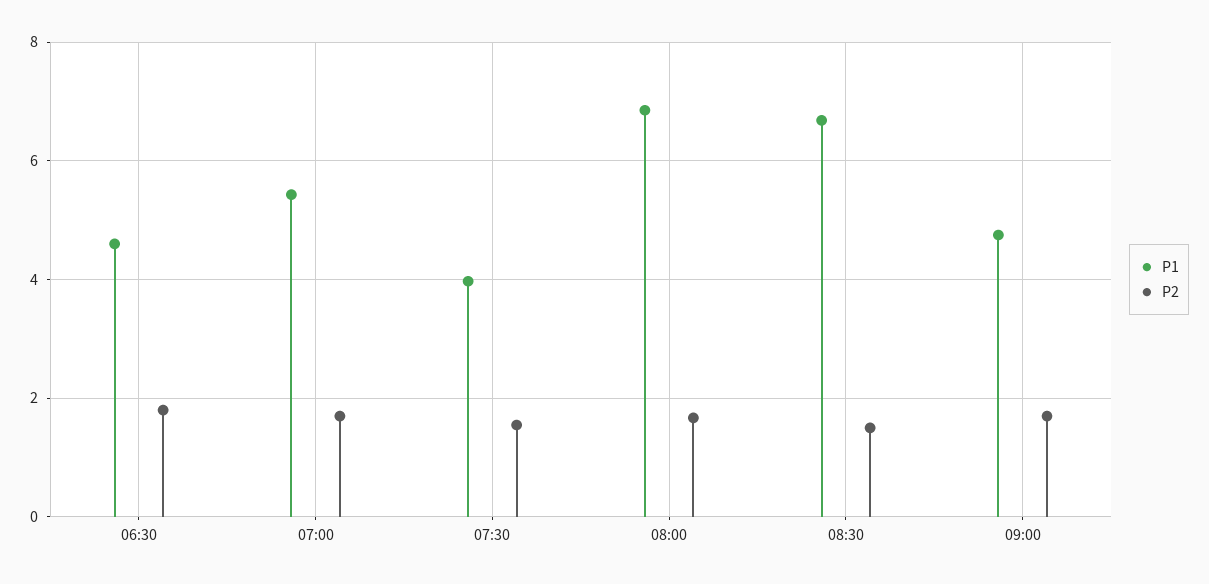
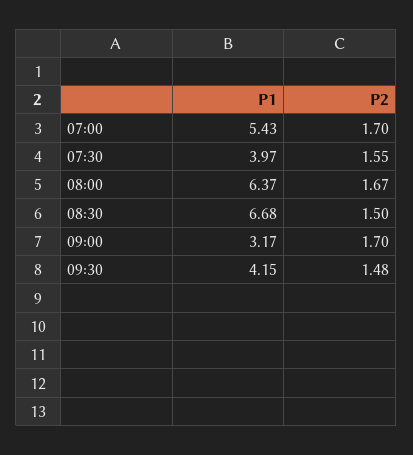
P1, 06:30: 4.6 -> none
P2, 06:30: 1.8 -> none
P1, 08:00: 6.8 -> 6.37
P1, 09:00: 4.8 -> 3.17
P1, 09:30: none -> 4.15
P2, 09:30: none -> 1.48

